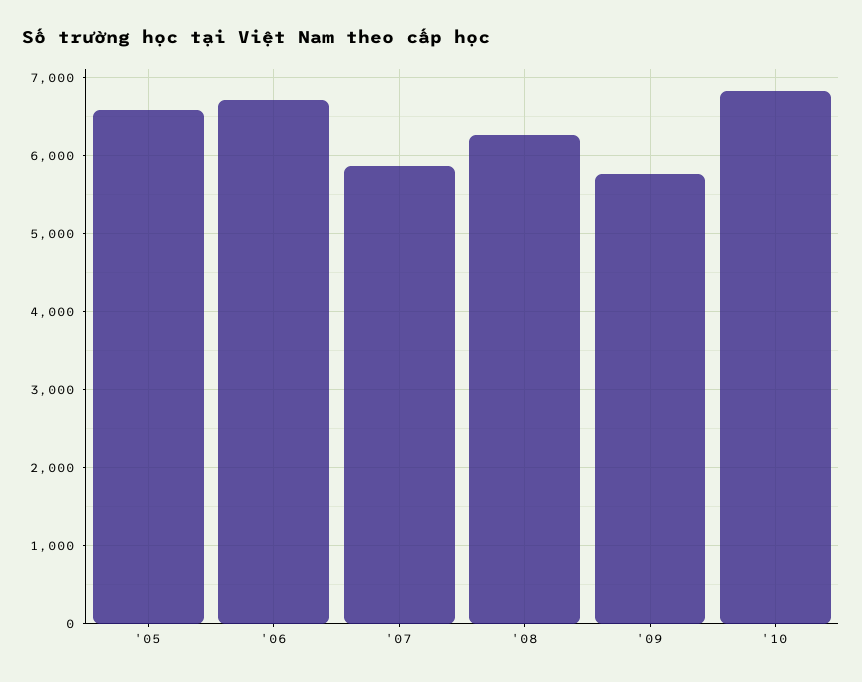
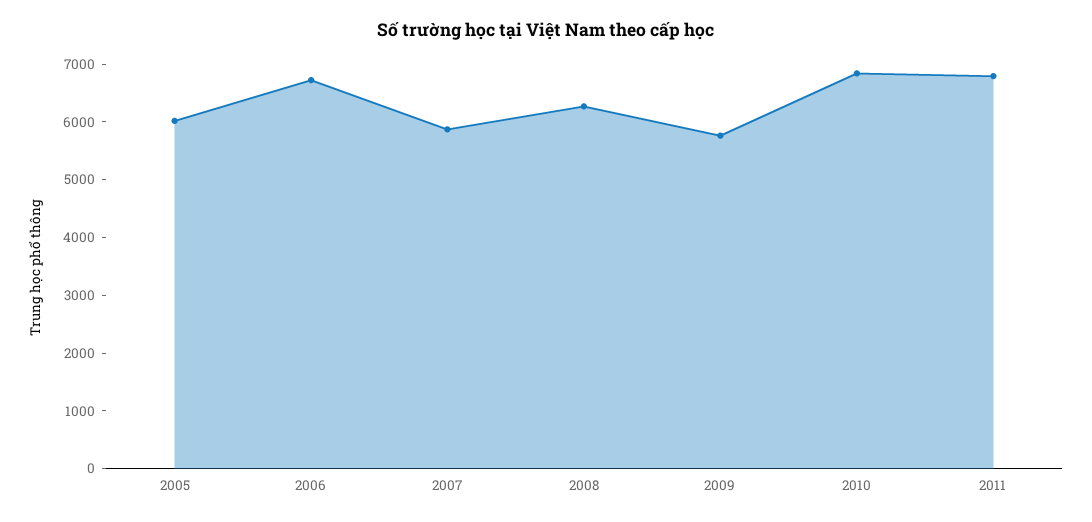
'05: 6600 -> 6000
2011: none -> 6800

